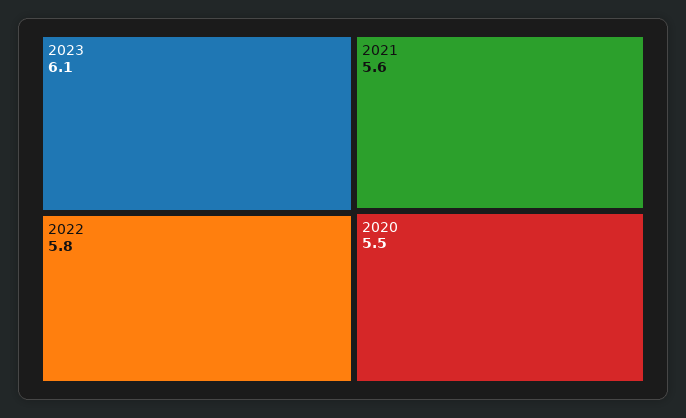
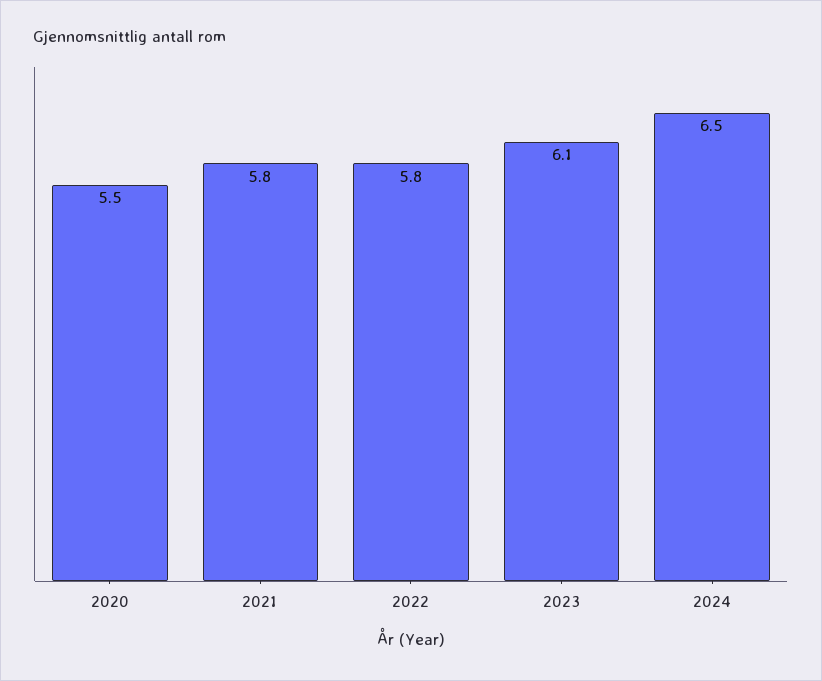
2021: 5.6 -> 5.8
2024: none -> 6.5

